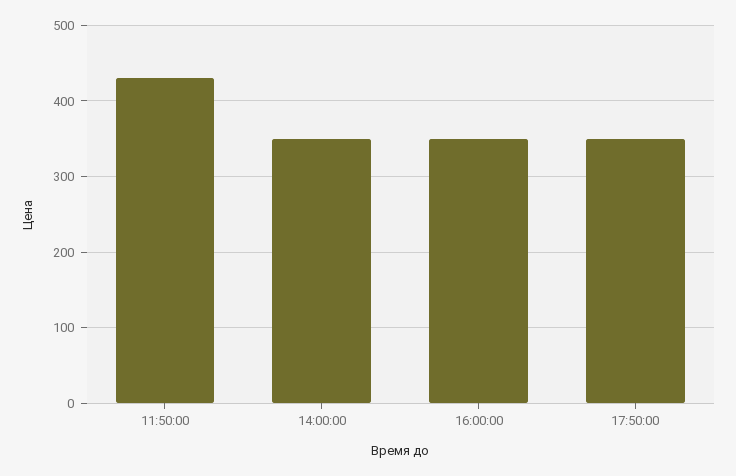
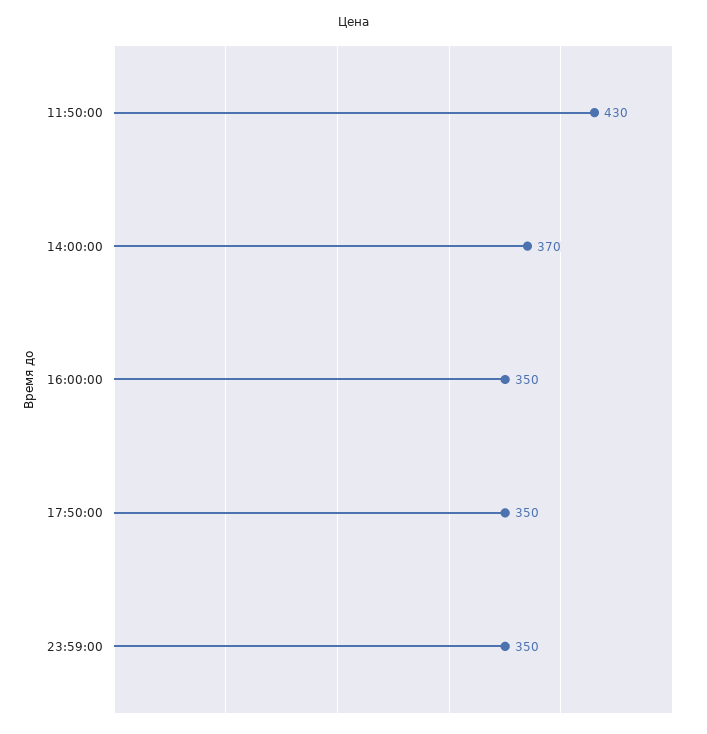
14:00:00: 350 -> 370
23:59:00: none -> 350

